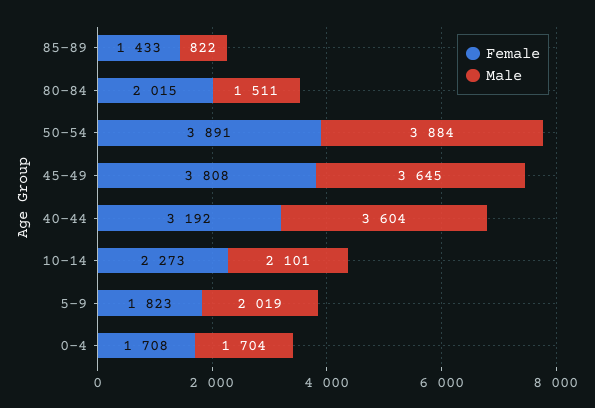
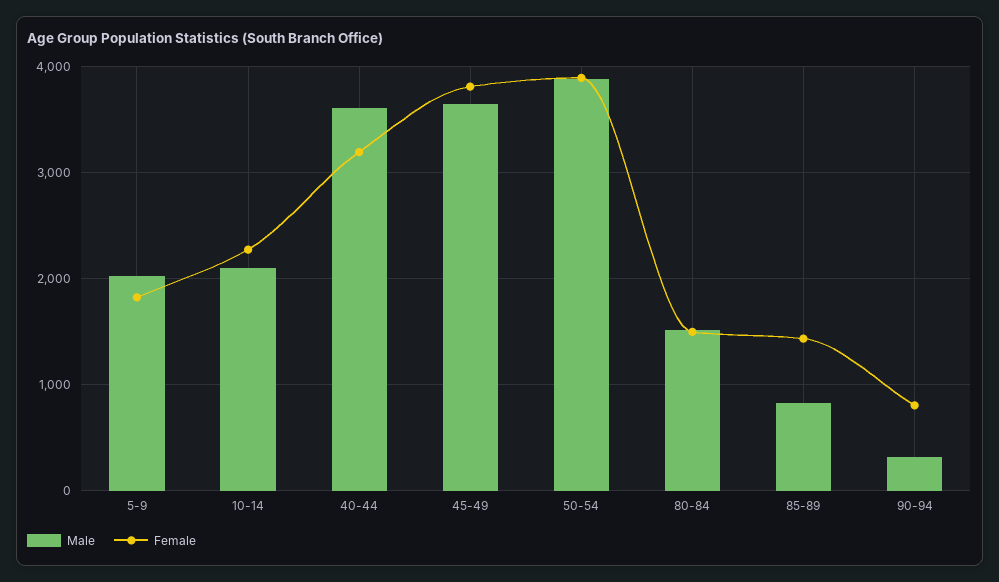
Female, 80-84: 2015 -> 1500
Female, 0-4: 1708 -> none
Male, 0-4: 1704 -> none
Male, 90-94: none -> 300
Female, 90-94: none -> 800

